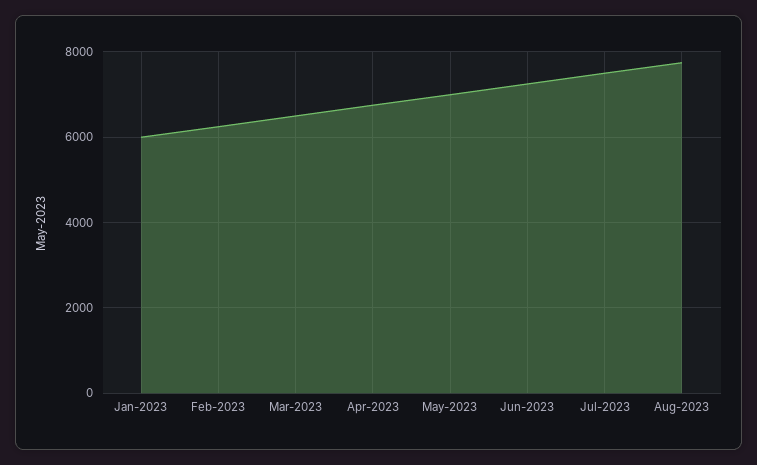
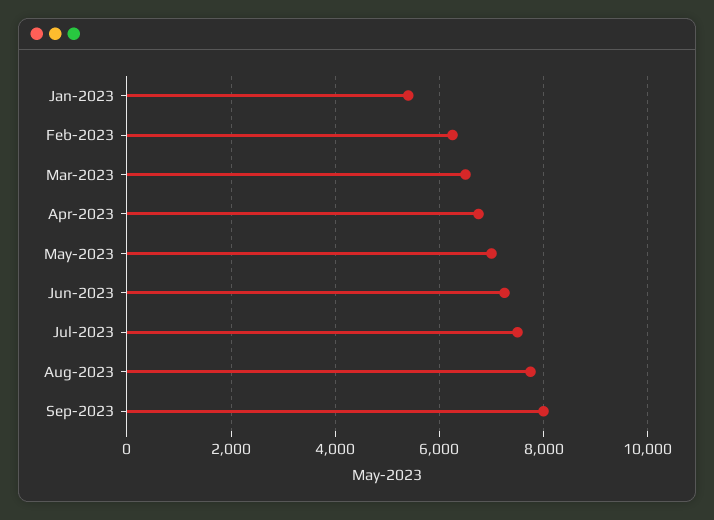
Jan-2023: 6000 -> 5400
Sep-2023: none -> 8000

